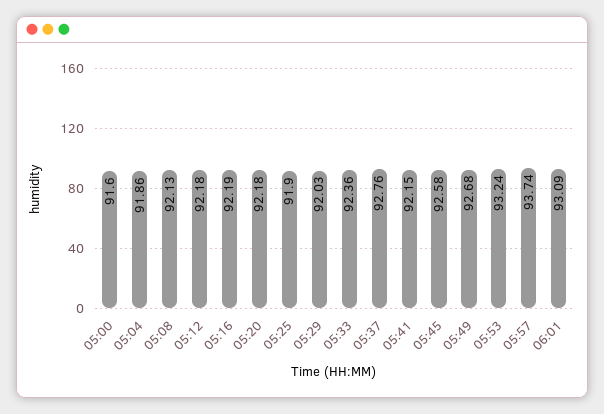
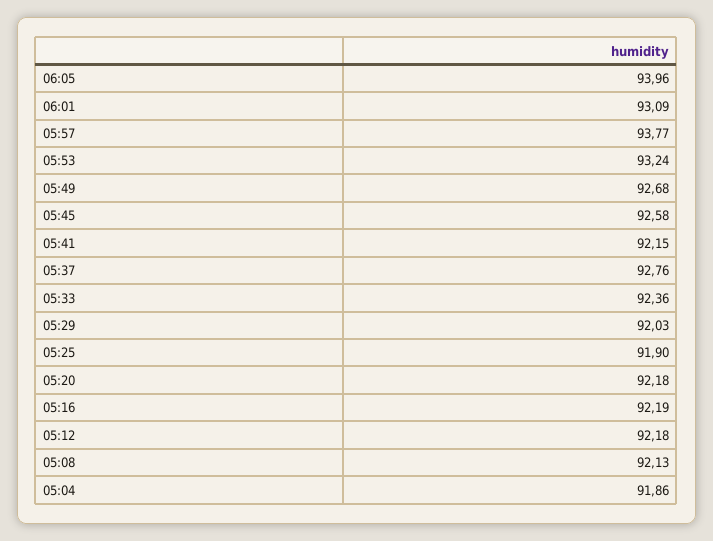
05:00: 91.6 -> none
05:57: 93.74 -> 93.77
06:05: none -> 93.96

